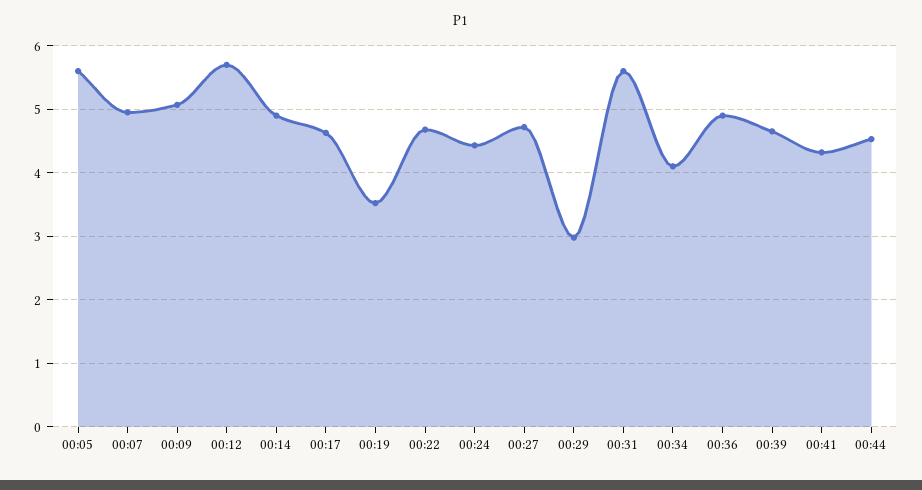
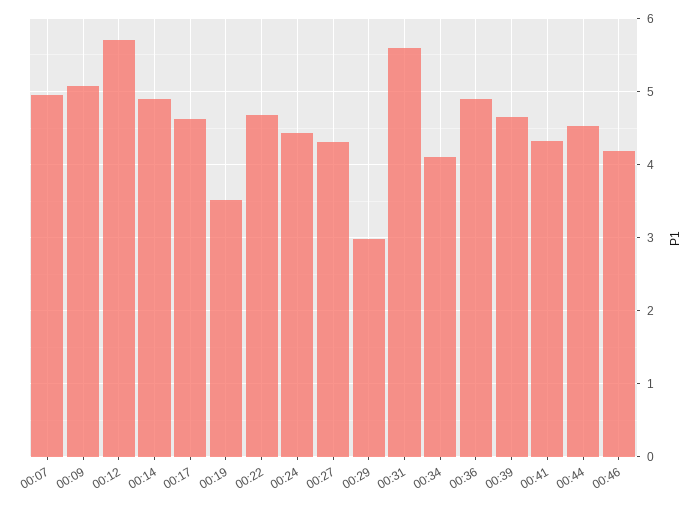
00:05: 5.6 -> none
00:27: 4.7 -> 4.3
00:46: none -> 4.2

